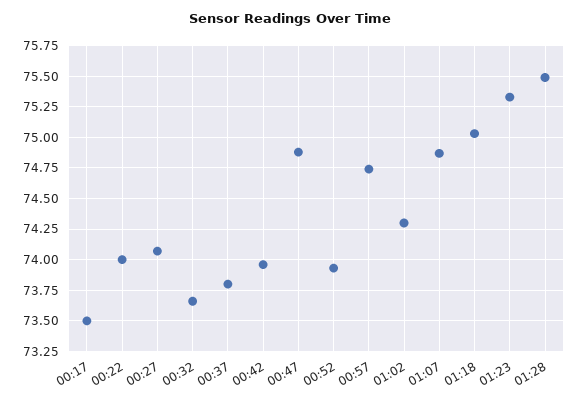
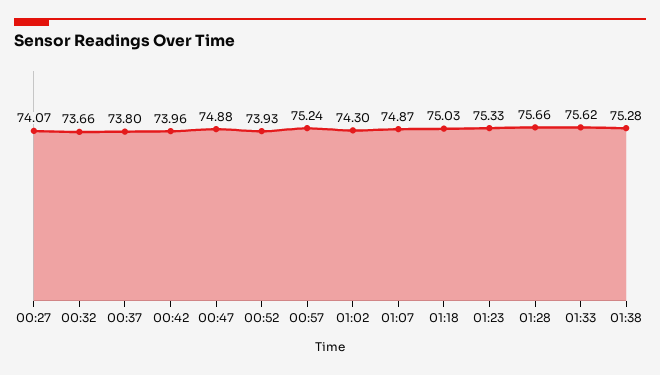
00:17: 73.5 -> none
00:22: 74 -> none
00:57: 74.75 -> 75.24
01:28: 75.5 -> 75.66
01:33: none -> 75.62
01:38: none -> 75.28

